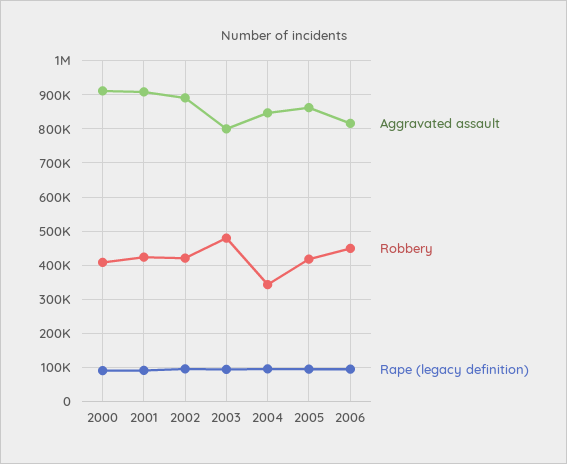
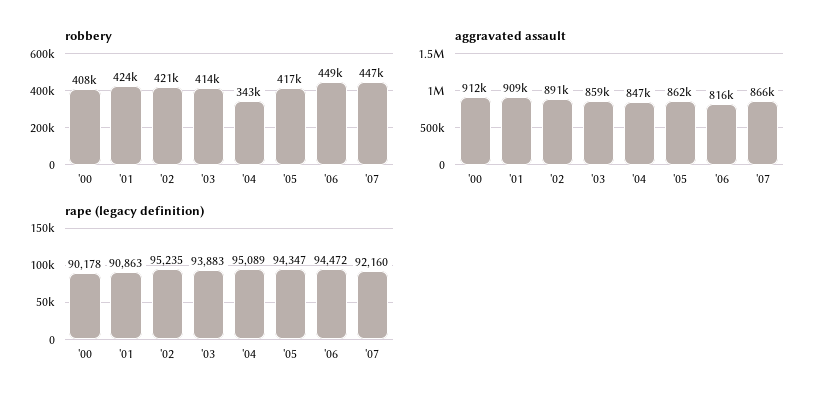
Aggravated assault, 2003: 800000 -> 859000
Robbery, 2003: 480000 -> 414000
Robbery, '07: none -> 447000
Aggravated assault, '07: none -> 866000
Rape (legacy definition), '07: none -> 92160

